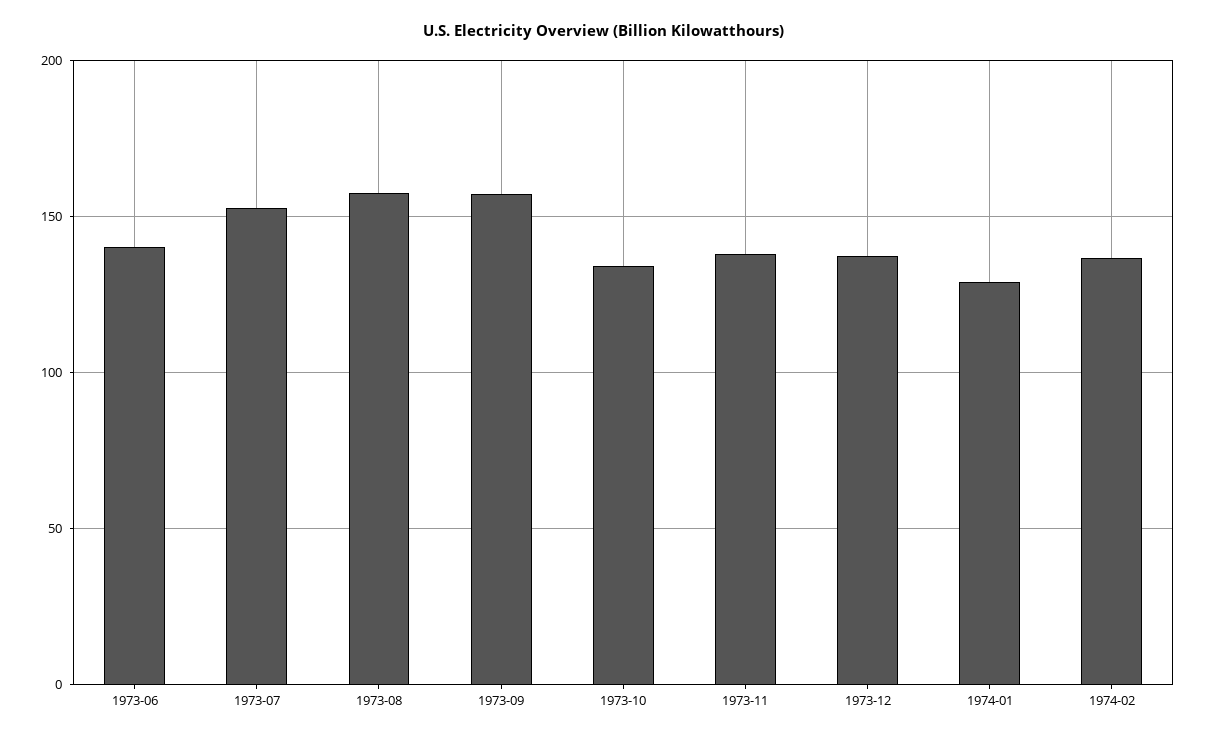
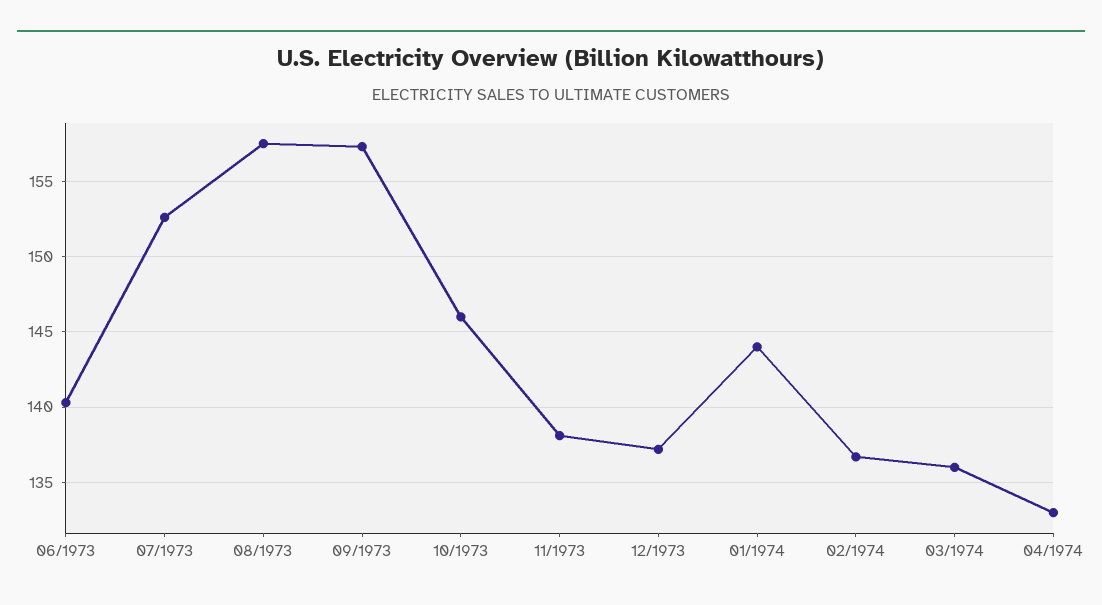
1973-10: 135 -> 146
1974-01: 130 -> 144
03/1974: none -> 136
04/1974: none -> 133

